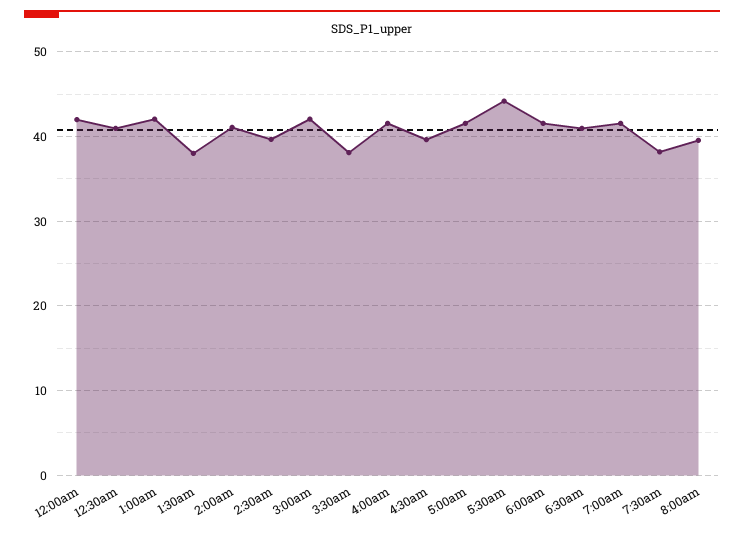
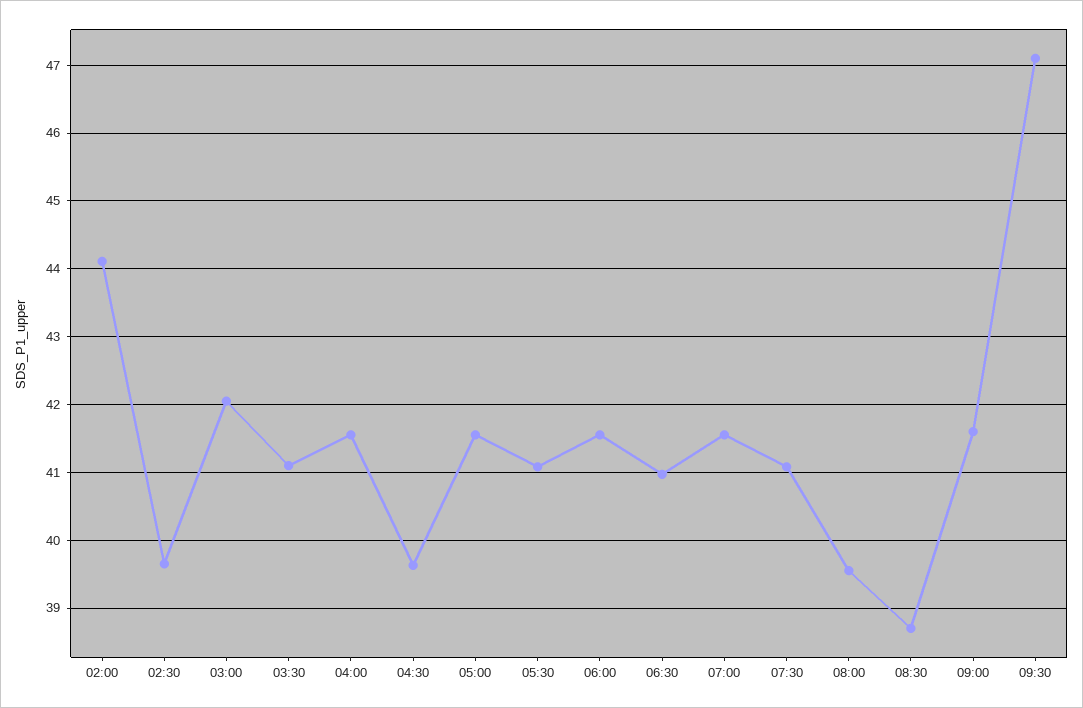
12:00am: 42 -> none
12:30am: 41 -> none
1:00am: 42 -> none
1:30am: 38 -> none
2:00am: 41 -> 44.1
3:30am: 38 -> 41.1
5:30am: 44 -> 41.1
7:30am: 38 -> 41.1
08:30: none -> 38.7
09:00: none -> 41.6
09:30: none -> 47.1

